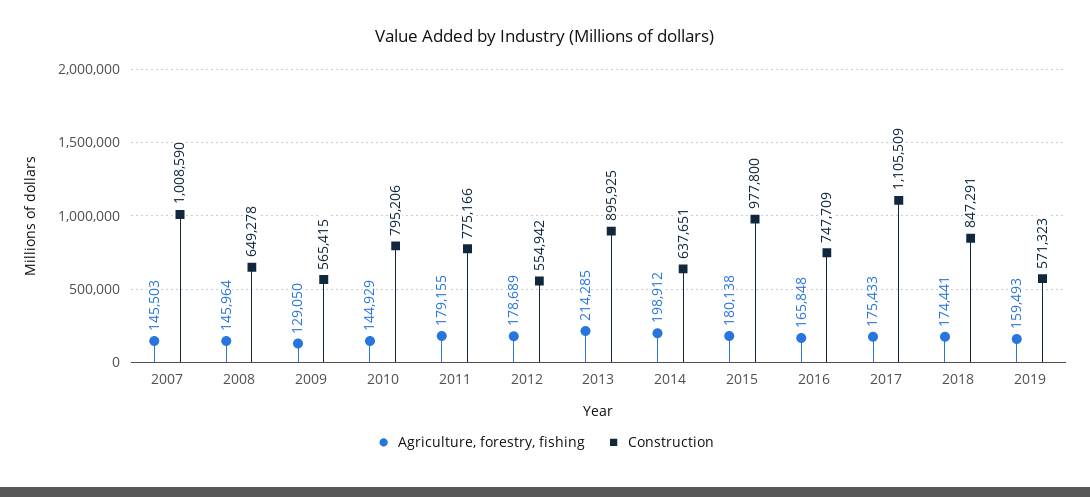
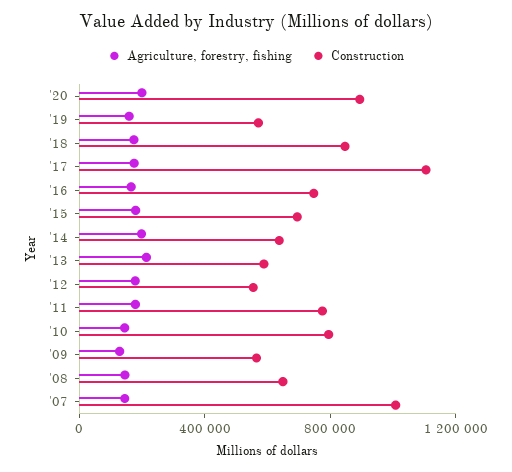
Construction, 2013: 895925 -> 600000
Construction, 2015: 977800 -> 700000
Agriculture, forestry, fishing, '20: none -> 200000
Construction, '20: none -> 900000

